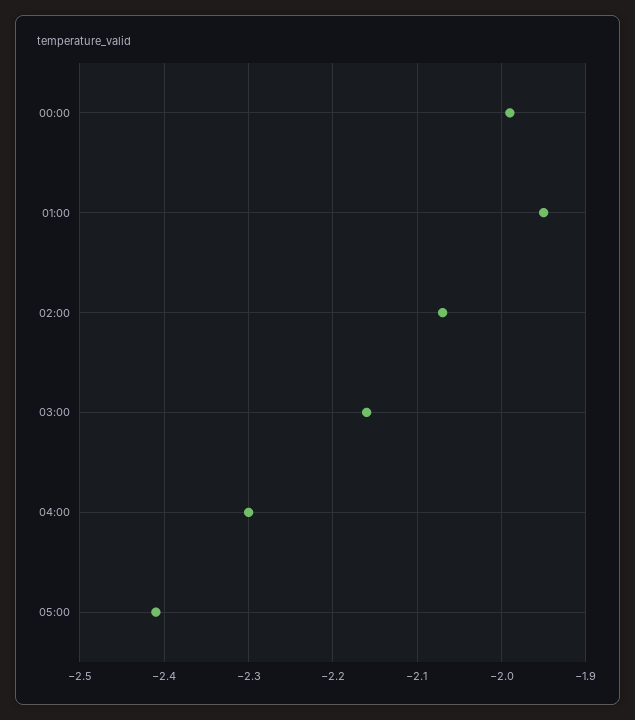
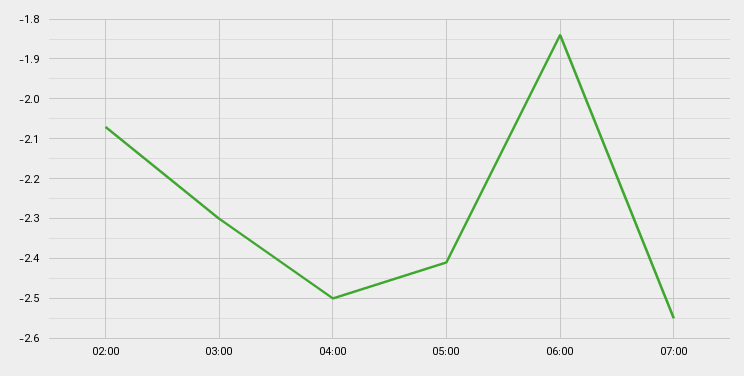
00:00: -1.99 -> none
01:00: -1.95 -> none
03:00: -2.16 -> -2.3
04:00: -2.3 -> -2.5
06:00: none -> -1.85
07:00: none -> -2.55

